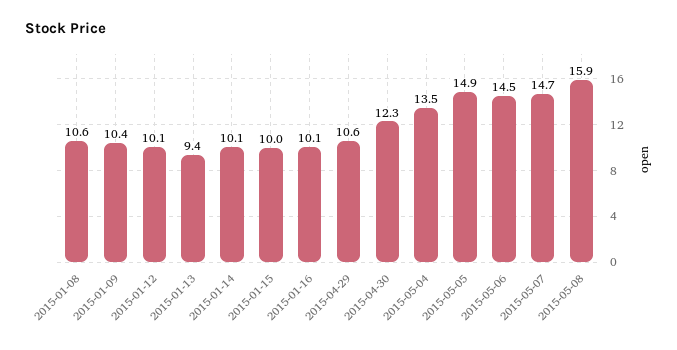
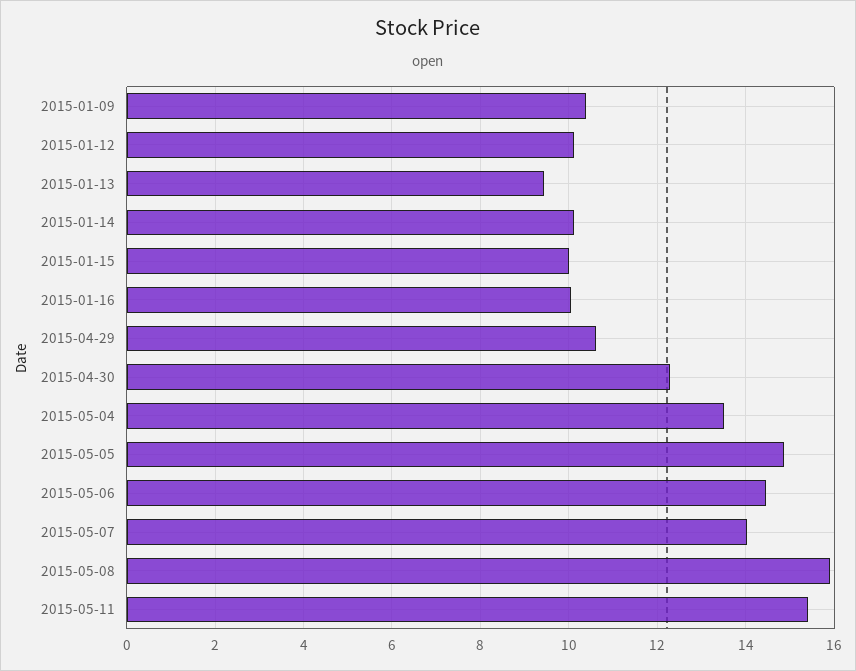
2015-01-08: 10.6 -> none
2015-05-07: 14.7 -> 14
2015-05-11: none -> 15.4

